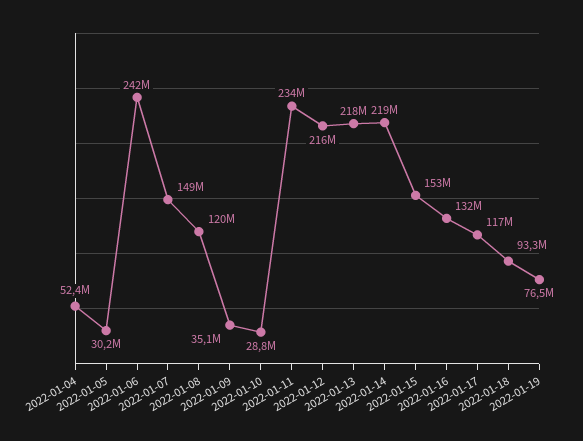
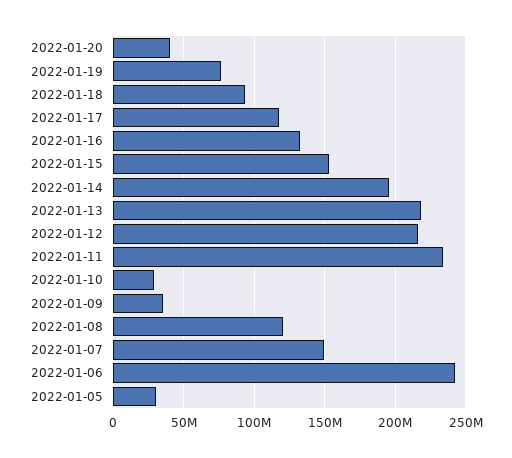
2022-01-04: 52400000 -> none
2022-01-14: 219000000 -> 195000000
2022-01-20: none -> 40000000

